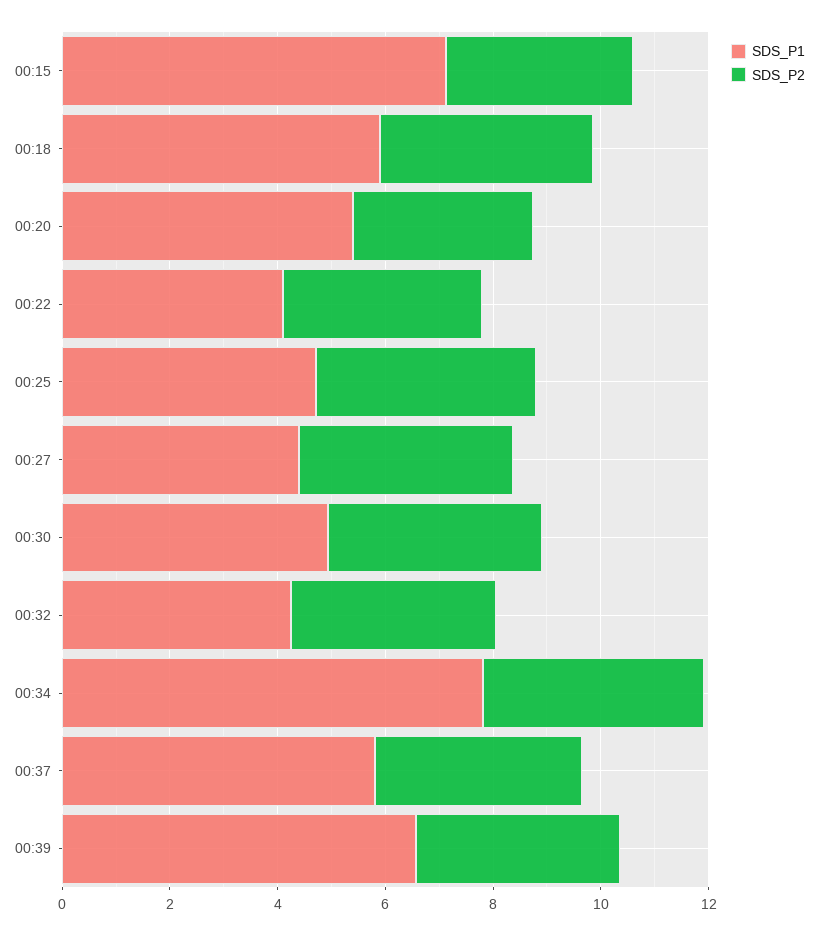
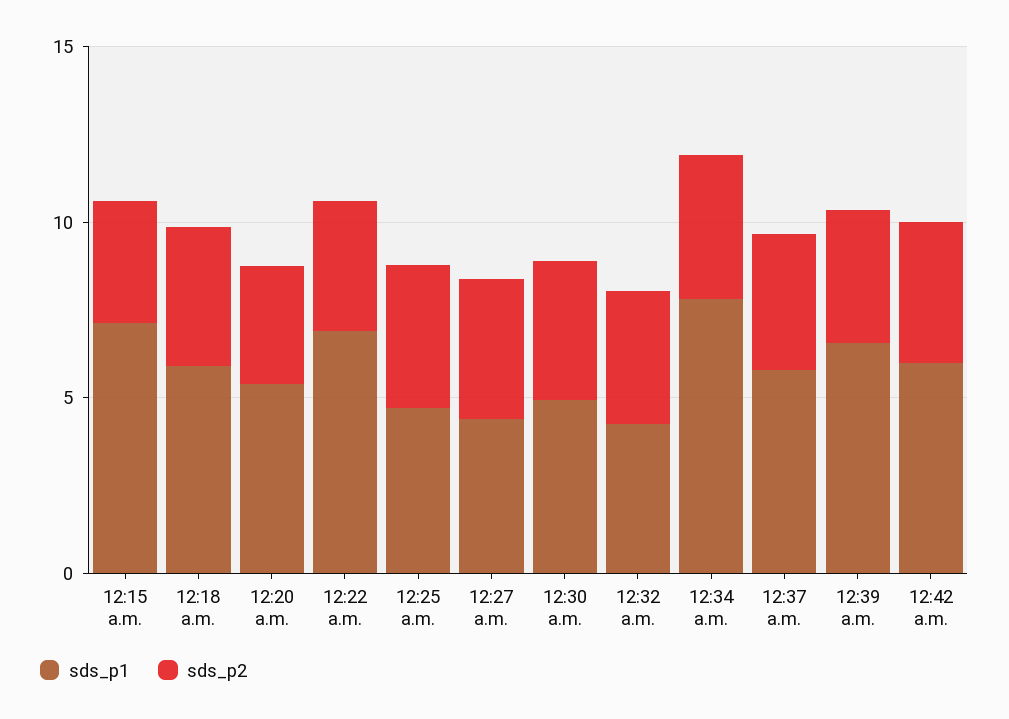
SDS_P1, 00:22: 4 -> 7
SDS_P1, 12:42 a.m.: none -> 6
SDS_P2, 12:42 a.m.: none -> 4

